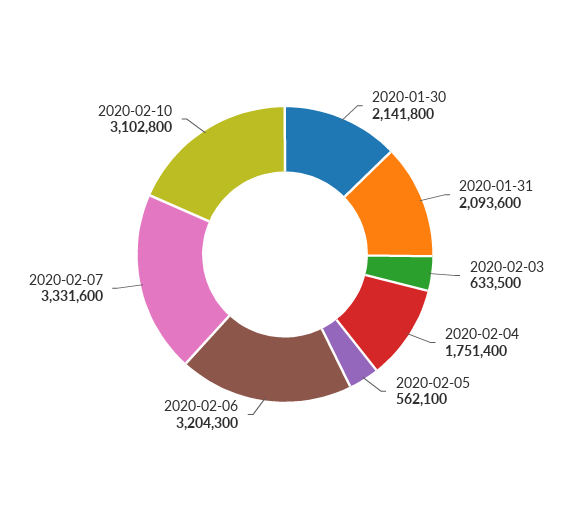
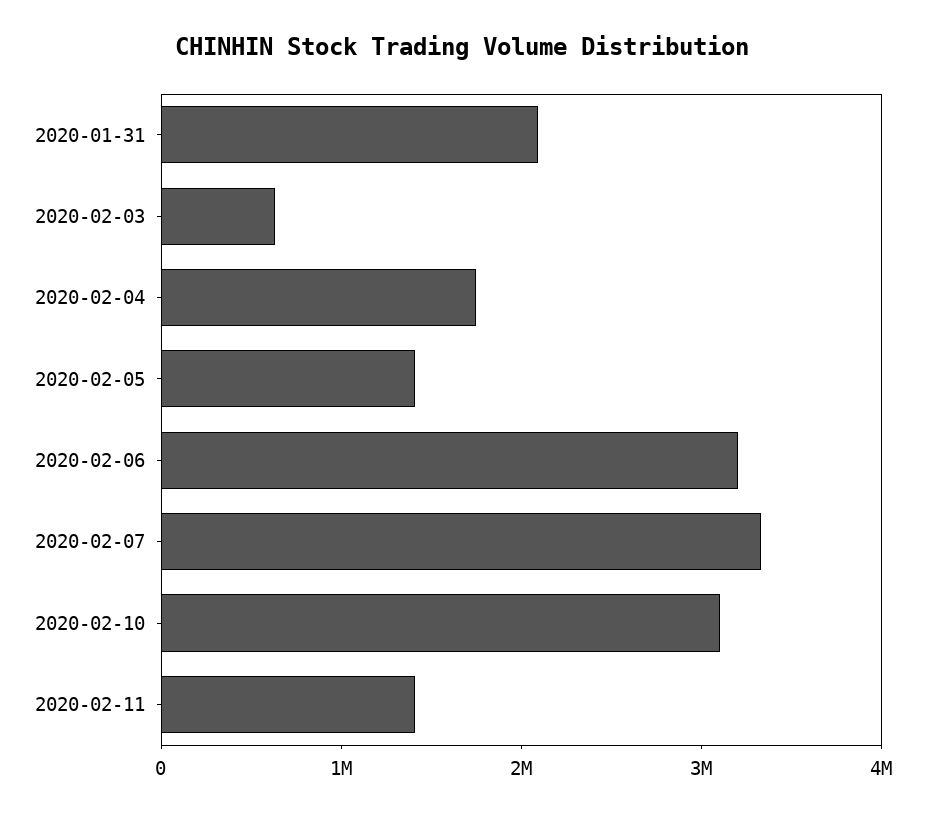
2020-01-30: 2141800 -> none
2020-02-05: 562100 -> 1400000
2020-02-11: none -> 1400000

